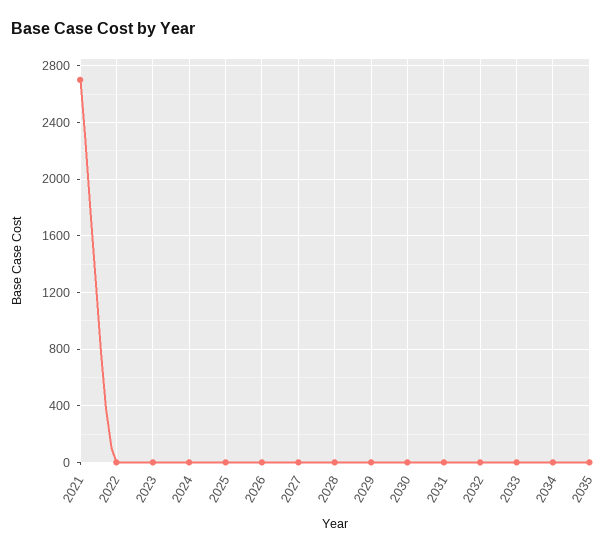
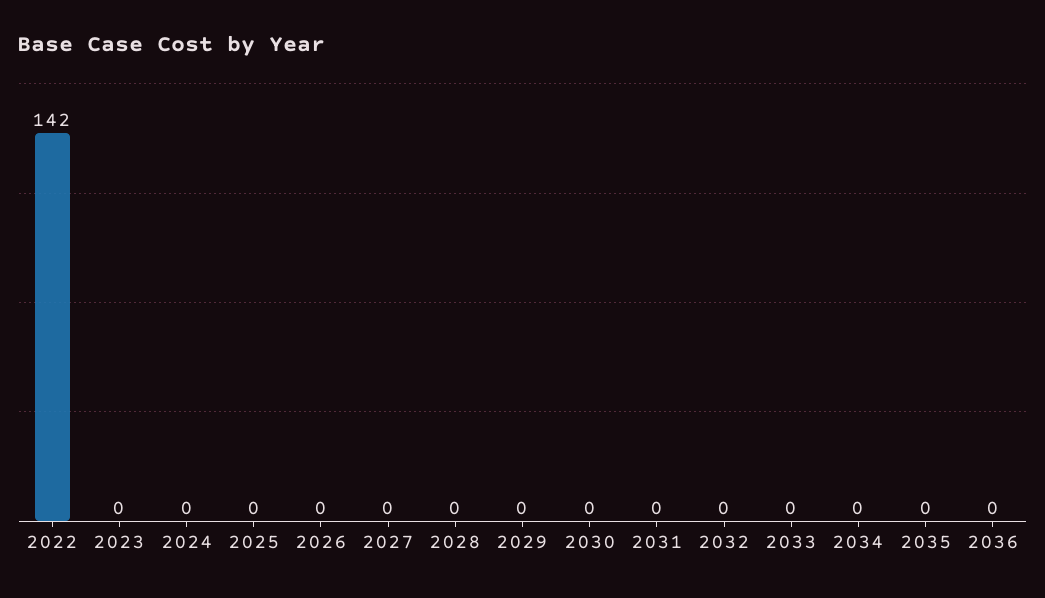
2021: 2700 -> none
2022: 0 -> 142
2036: none -> 0

